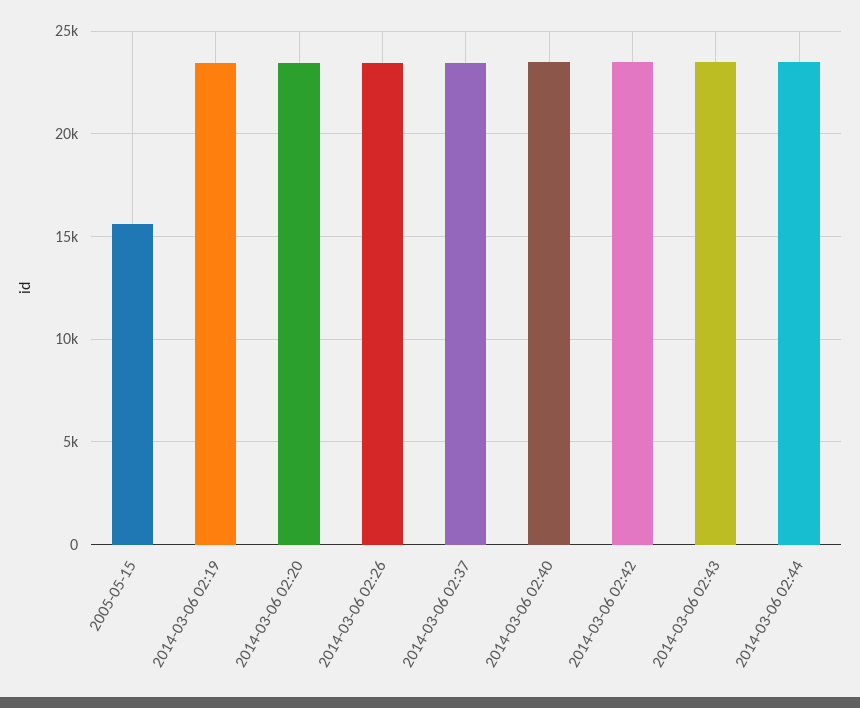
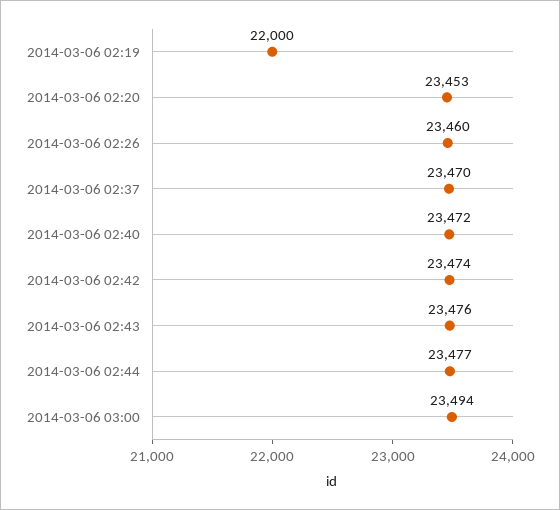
2005-05-15: 15500 -> none
2014-03-06 02:19: 23500 -> 22000
2014-03-06 03:00: none -> 23494

